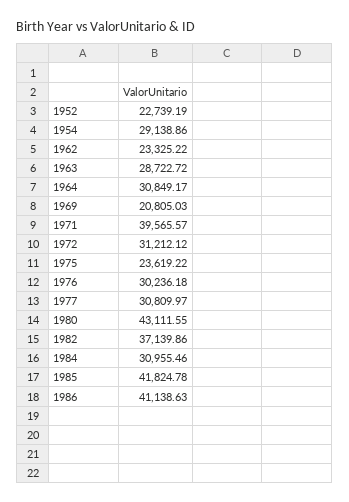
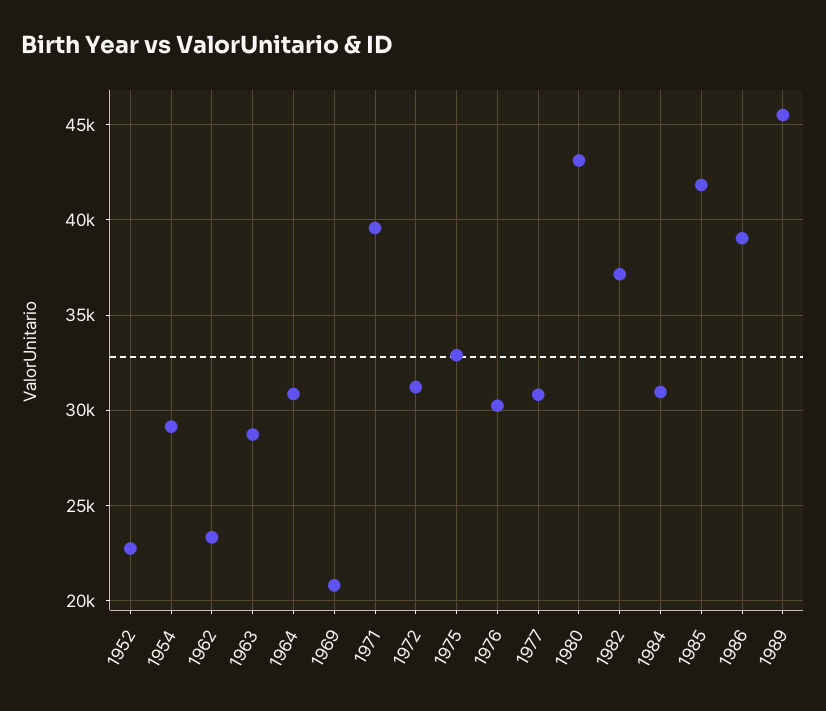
1975: 23619.22 -> 33000
1986: 41138.63 -> 39000
1989: none -> 45500

